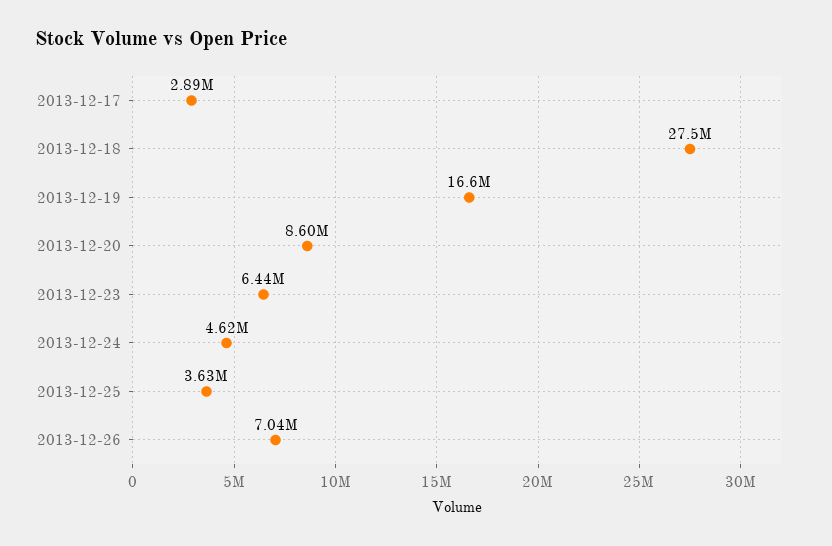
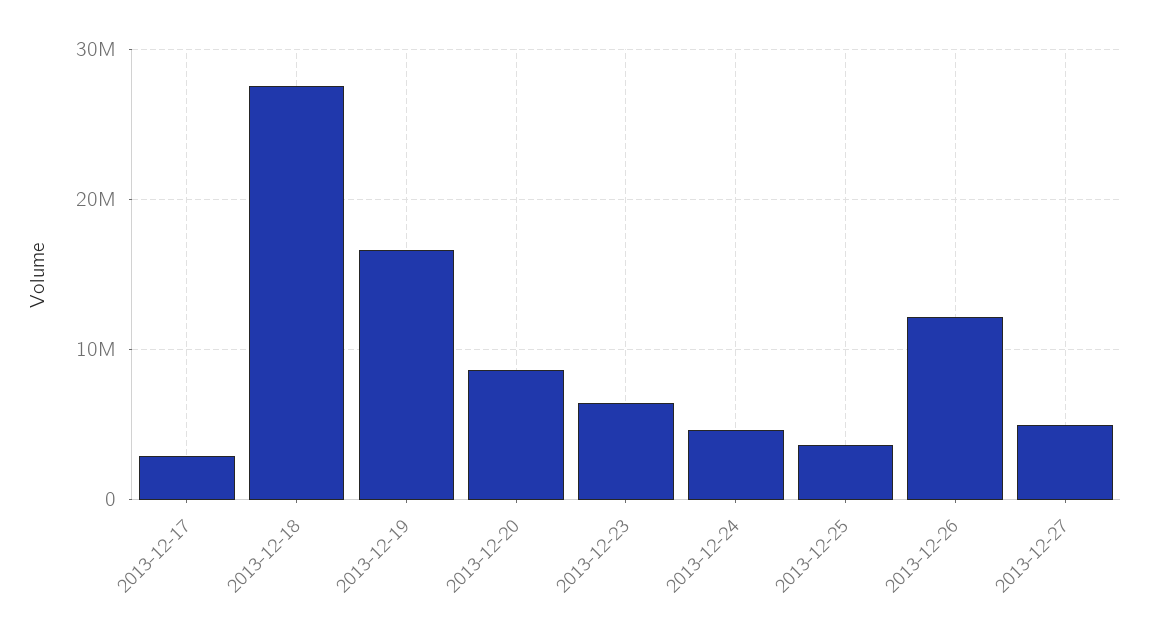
2013-12-26: 7040000 -> 12000000
2013-12-27: none -> 5000000

